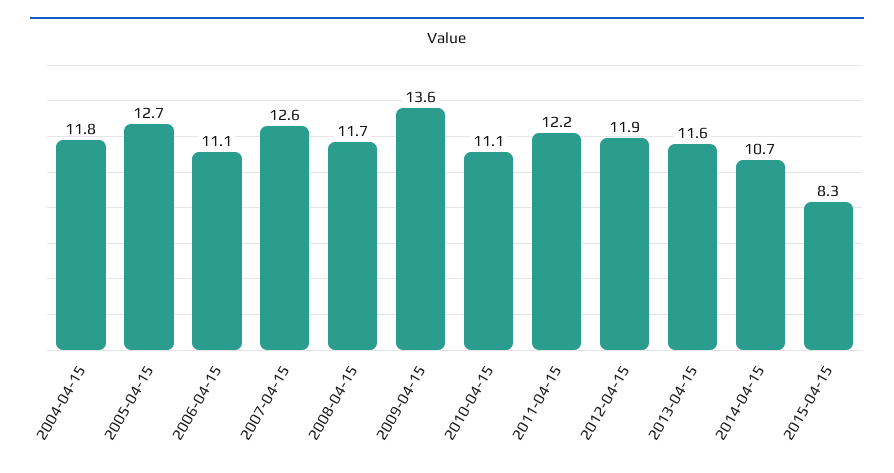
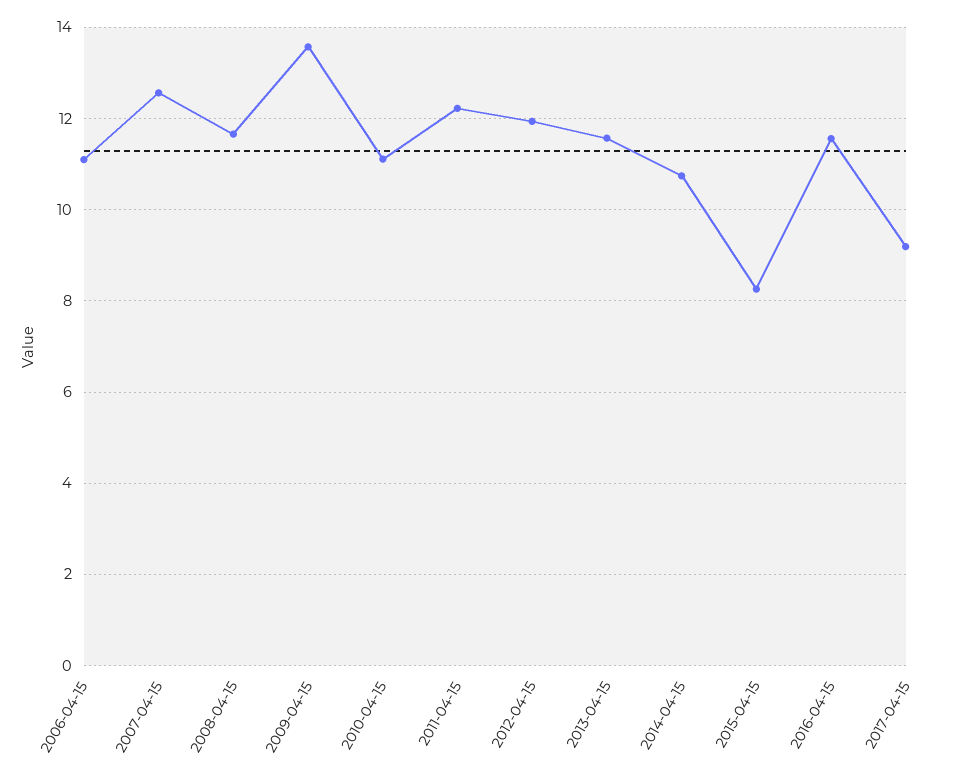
2004-04-15: 11.8 -> none
2005-04-15: 12.7 -> none
2016-04-15: none -> 11.6
2017-04-15: none -> 9.2

